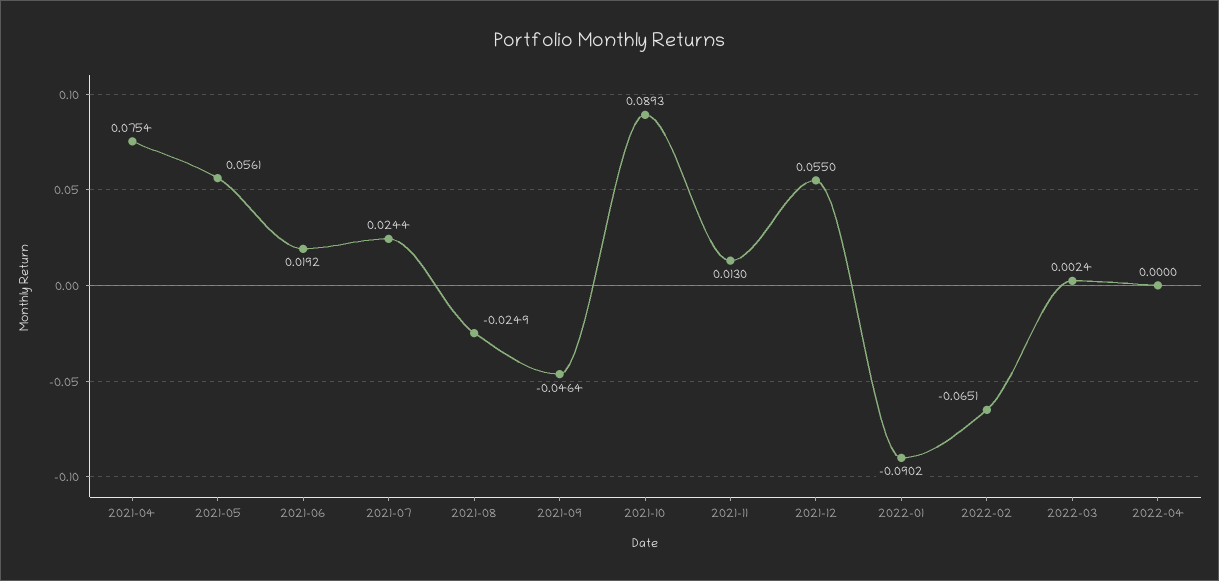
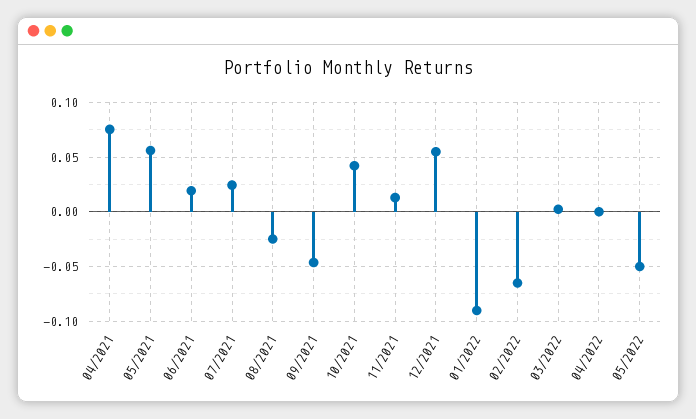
2021-10: 0.0893 -> 0.04
05/2022: none -> -0.05

